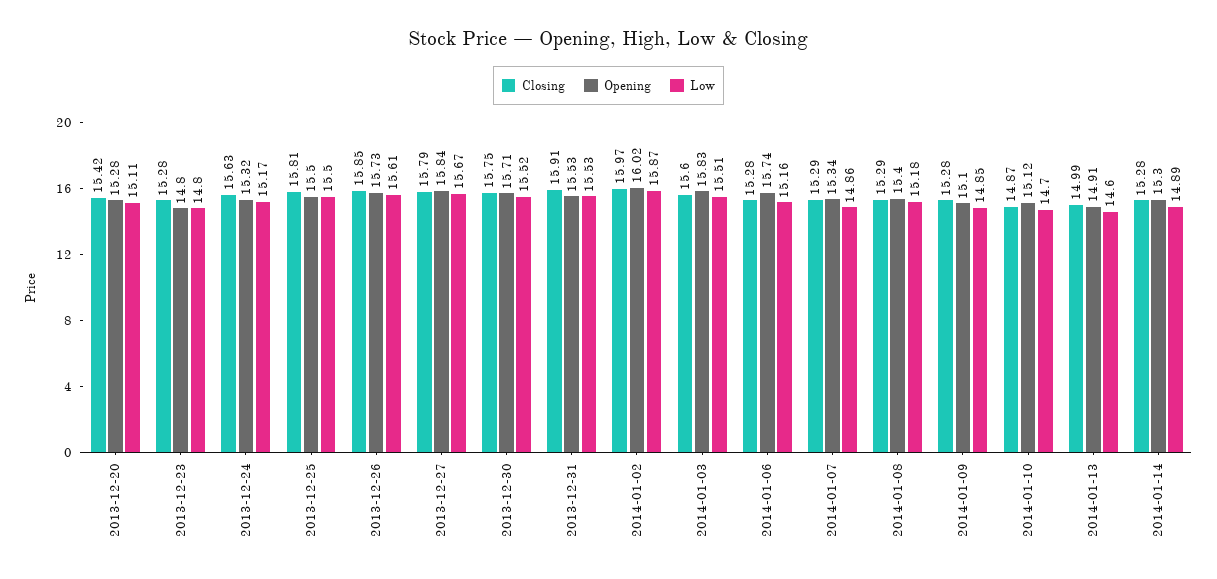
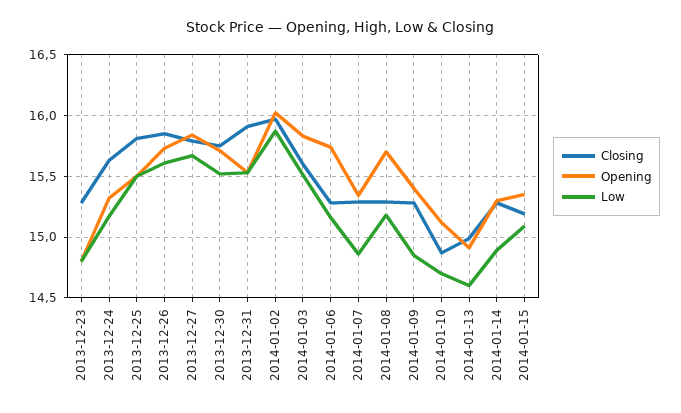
Closing, 2013-12-20: 15.42 -> none
Opening, 2013-12-20: 15.28 -> none
Low, 2013-12-20: 15.11 -> none
Opening, 2014-01-08: 15.4 -> 15.7
Opening, 2014-01-09: 15.1 -> 15.4
Closing, 2014-01-15: none -> 15.2
Opening, 2014-01-15: none -> 15.35
Low, 2014-01-15: none -> 15.1

